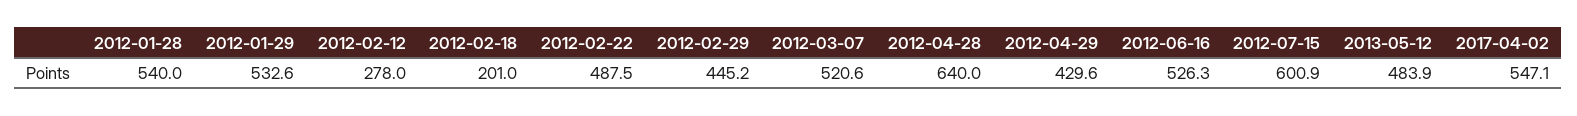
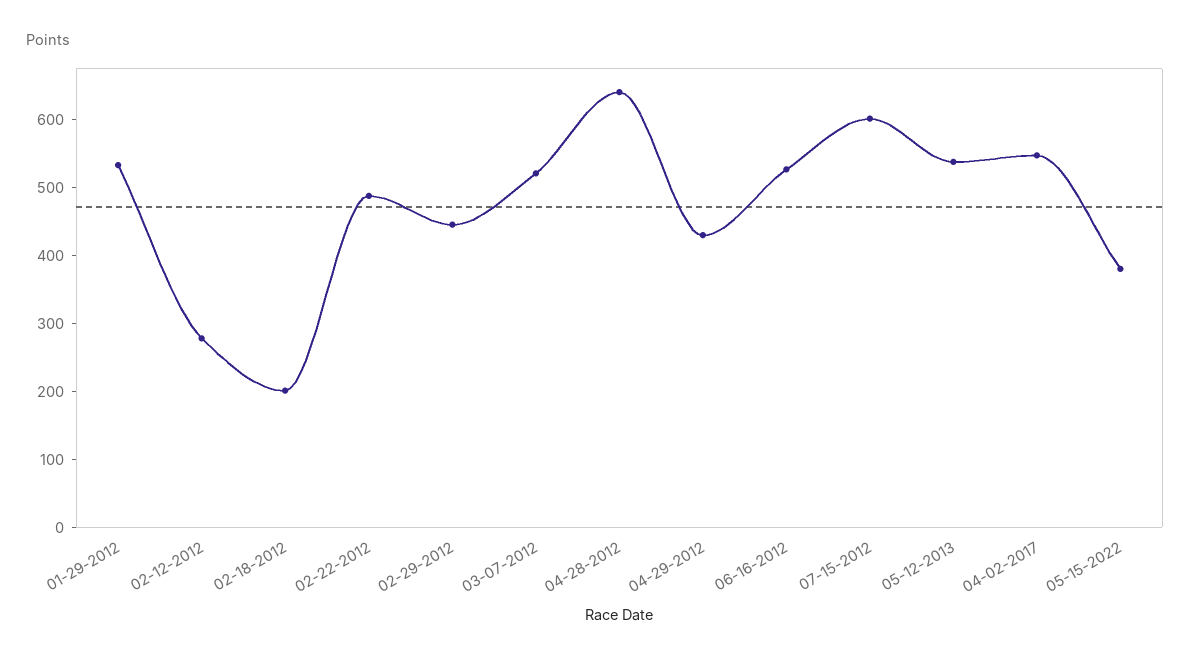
2012-01-28: 540 -> none
2013-05-12: 483.9 -> 540
05-15-2022: none -> 380

